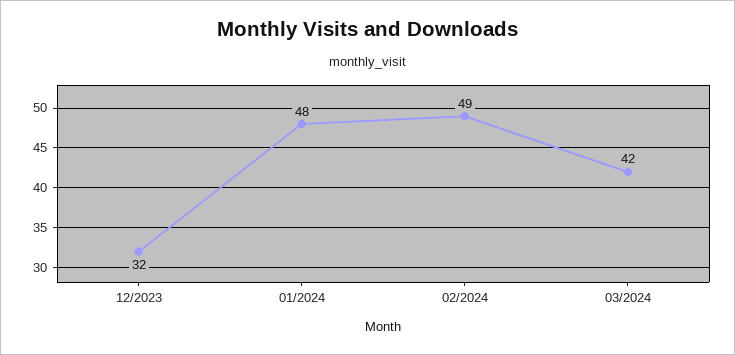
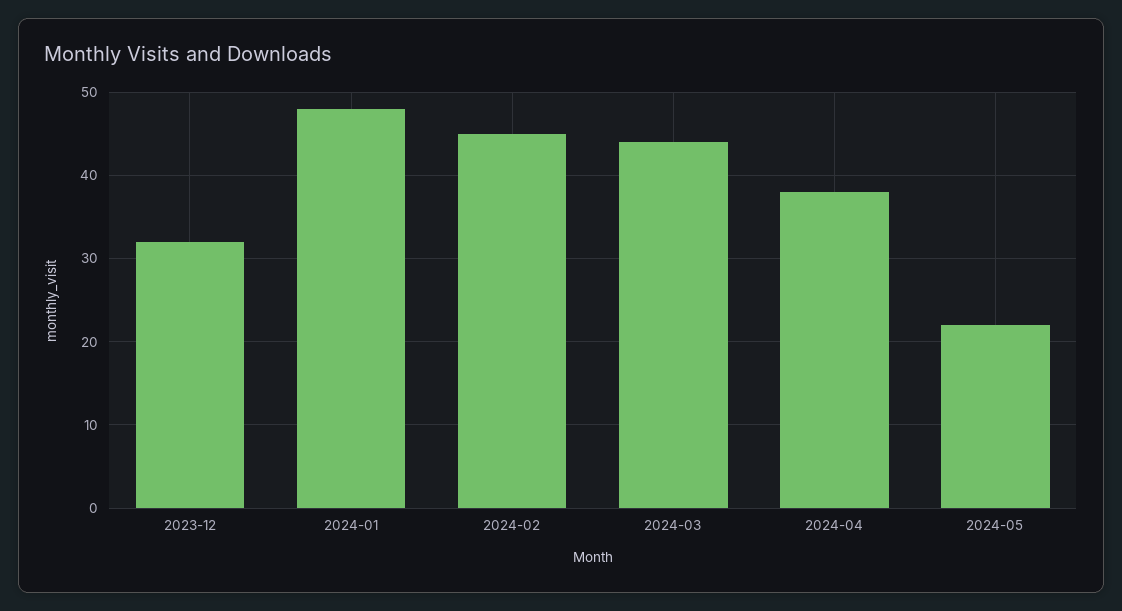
02/2024: 49 -> 45
03/2024: 42 -> 44
2024-04: none -> 38
2024-05: none -> 22

